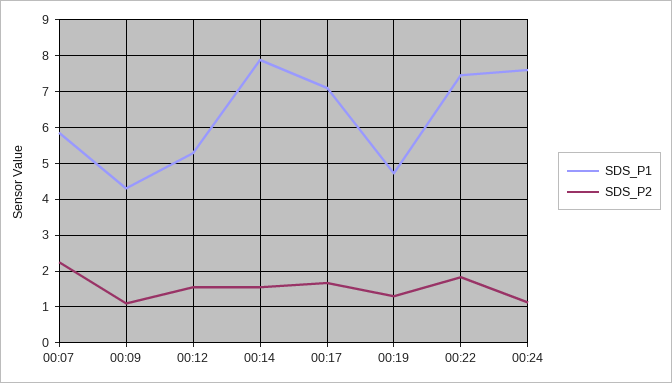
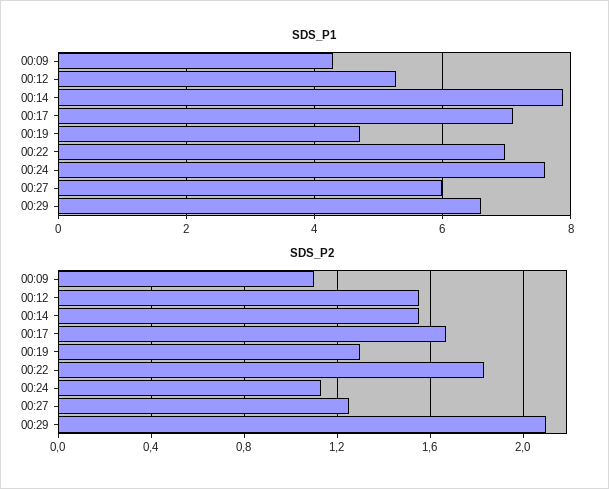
SDS_P1, 00:07: 5.8 -> none
SDS_P2, 00:07: 2.2 -> none
SDS_P1, 00:22: 7.4 -> 7
SDS_P1, 00:27: none -> 6
SDS_P1, 00:29: none -> 6.6
SDS_P2, 00:27: none -> 1.25
SDS_P2, 00:29: none -> 2.1

